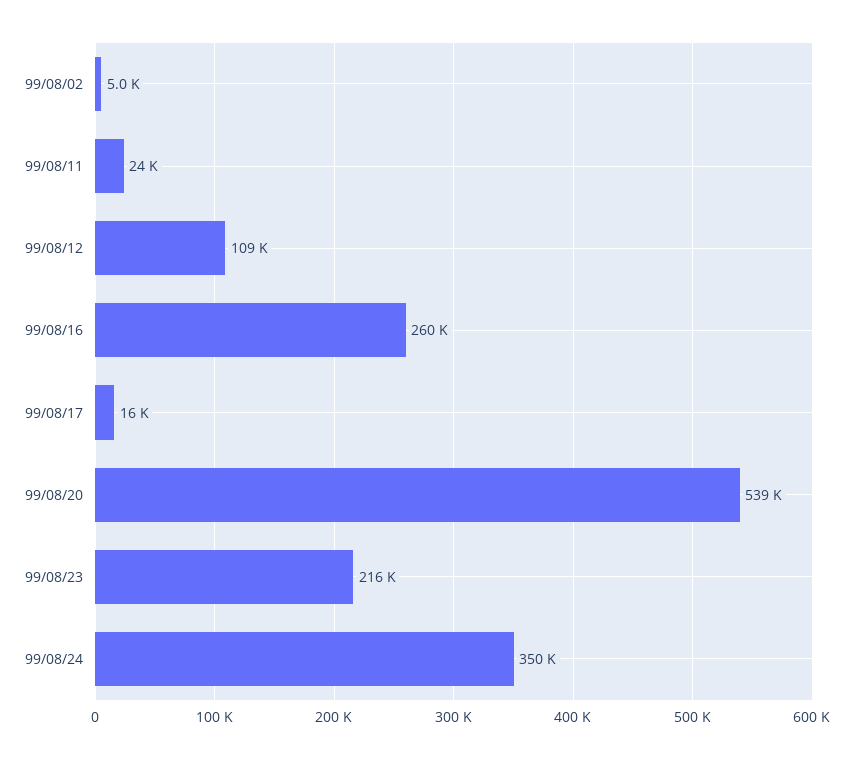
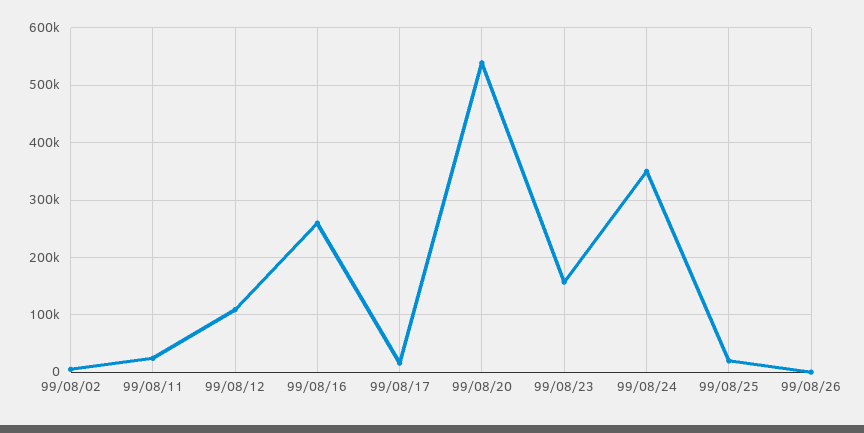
99/08/23: 216000 -> 160000
99/08/25: none -> 20000
99/08/26: none -> 0

